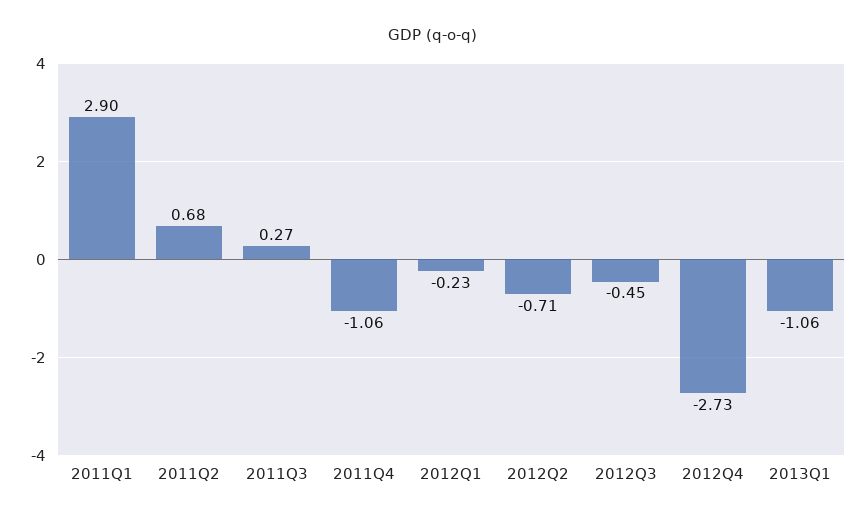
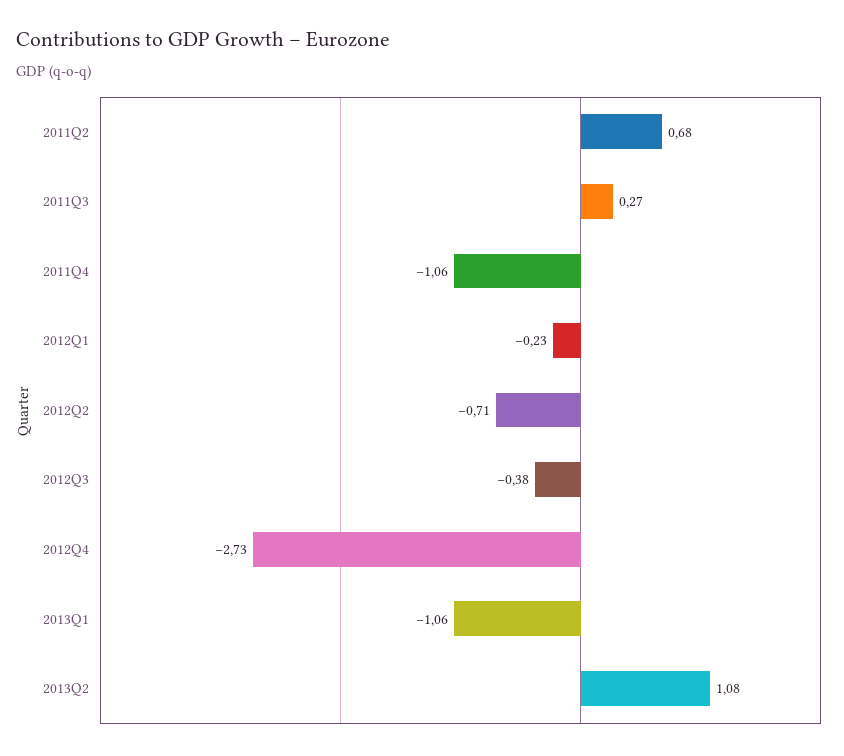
2011Q1: 2.9 -> none
2012Q3: -0.45 -> -0.38
2013Q2: none -> 1.08

